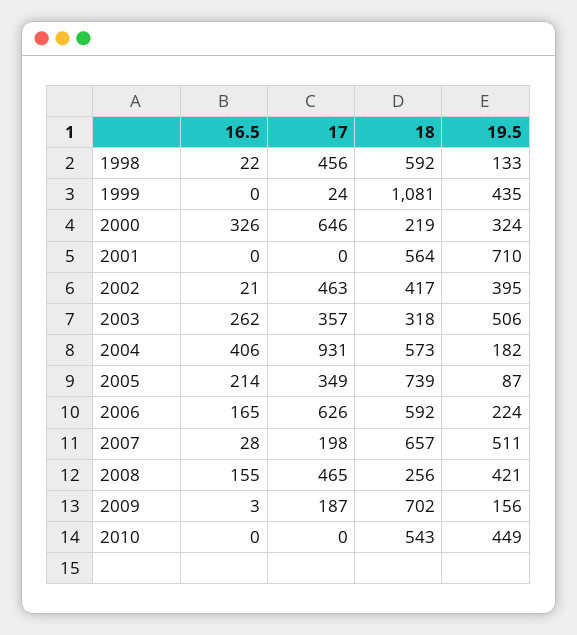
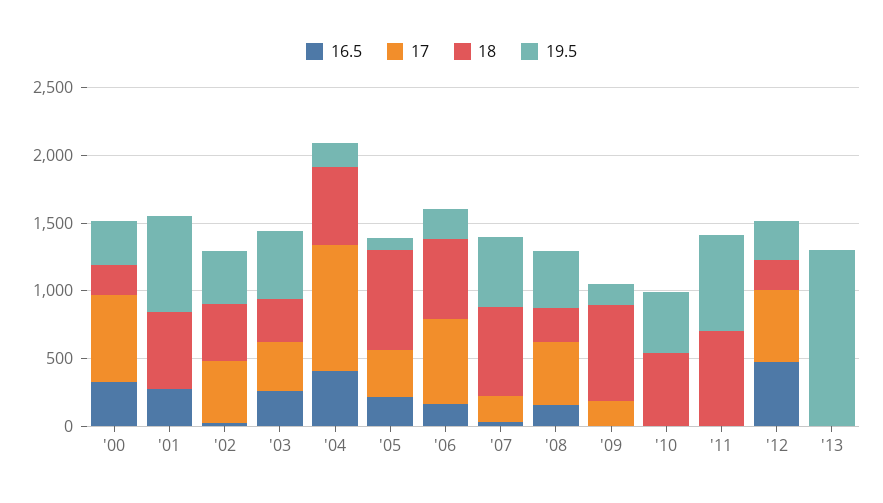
16.5, 1998: 22 -> none
17, 1998: 456 -> none
18, 1998: 592 -> none
19.5, 1998: 133 -> none
16.5, 1999: 0 -> none
17, 1999: 24 -> none
18, 1999: 1081 -> none
19.5, 1999: 435 -> none
16.5, 2001: 0 -> 300
16.5, '11: none -> 0
17, '11: none -> 0
18, '11: none -> 700
19.5, '11: none -> 700
16.5, '12: none -> 500
17, '12: none -> 500
18, '12: none -> 200
19.5, '12: none -> 300
16.5, '13: none -> 0
17, '13: none -> 0
18, '13: none -> 0
19.5, '13: none -> 1300

